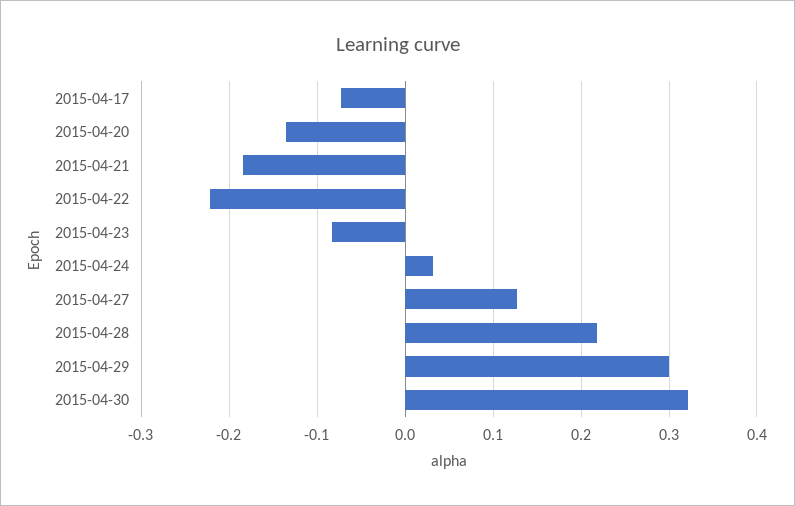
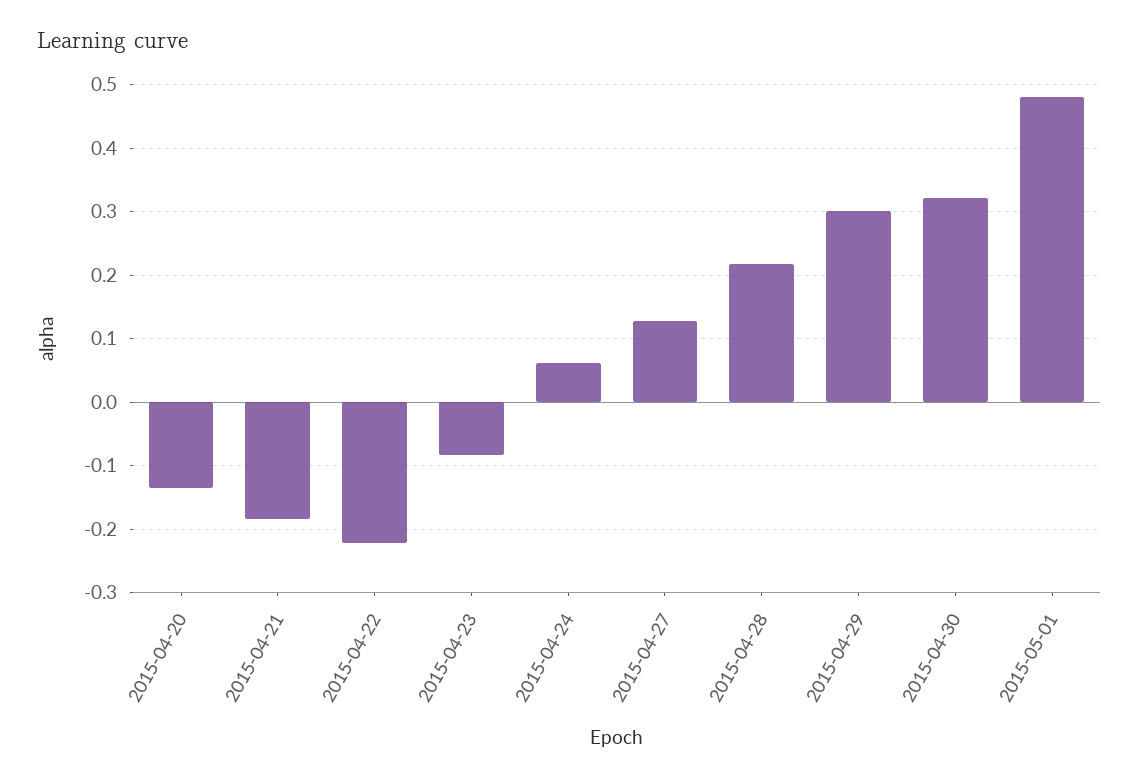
2015-04-17: -0.07 -> none
2015-04-24: 0.03 -> 0.06
2015-05-01: none -> 0.48

